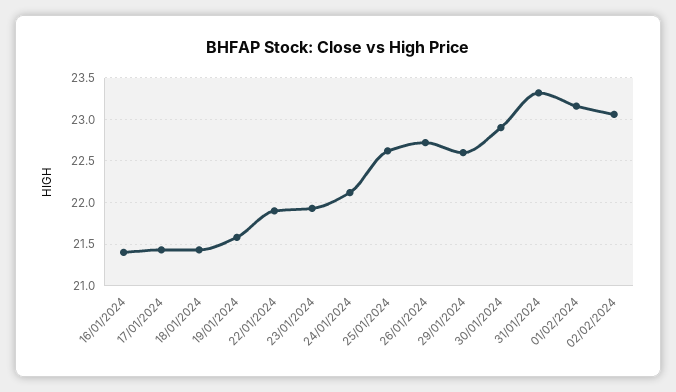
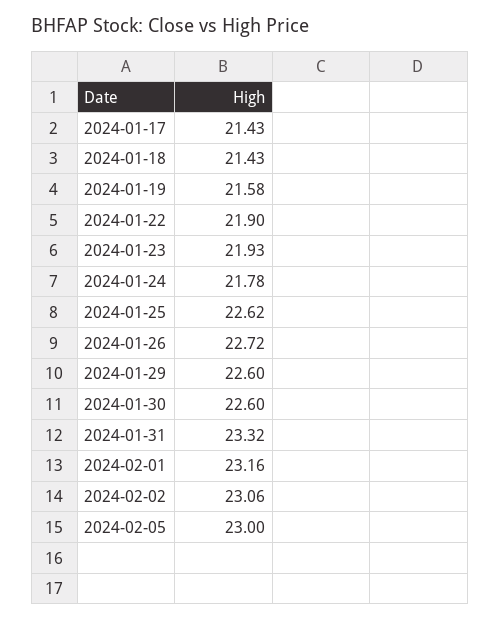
16/01/2024: 21.4 -> none
24/01/2024: 22.1 -> 21.78
30/01/2024: 22.9 -> 22.6
2024-02-05: none -> 23

